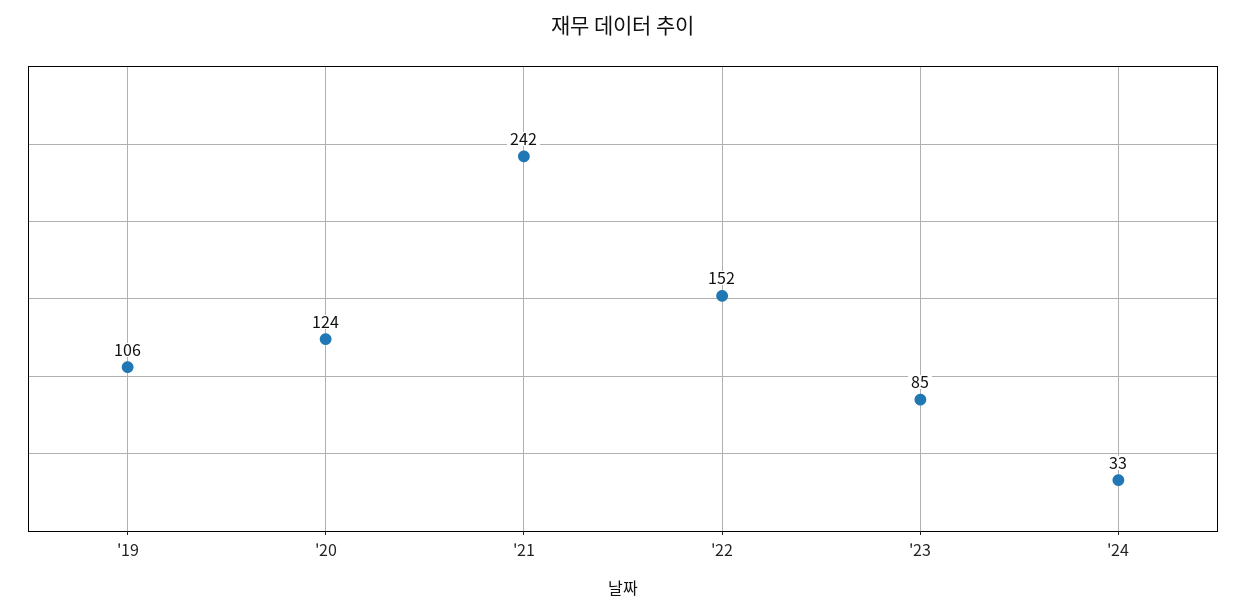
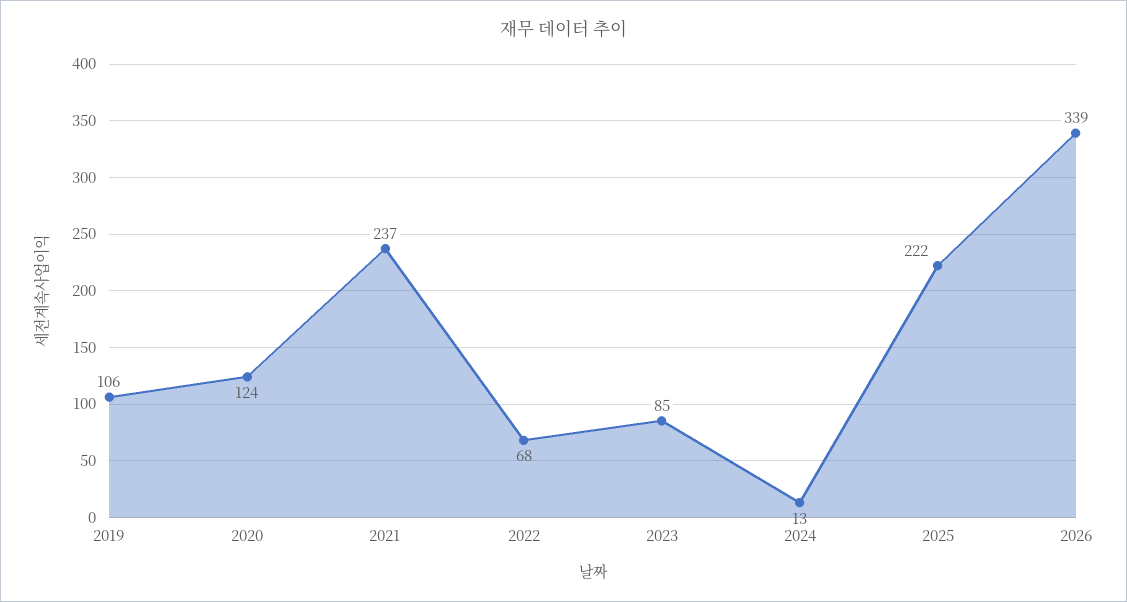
'21: 242 -> 237
'22: 152 -> 68
'24: 33 -> 13
2025: none -> 222
2026: none -> 339

